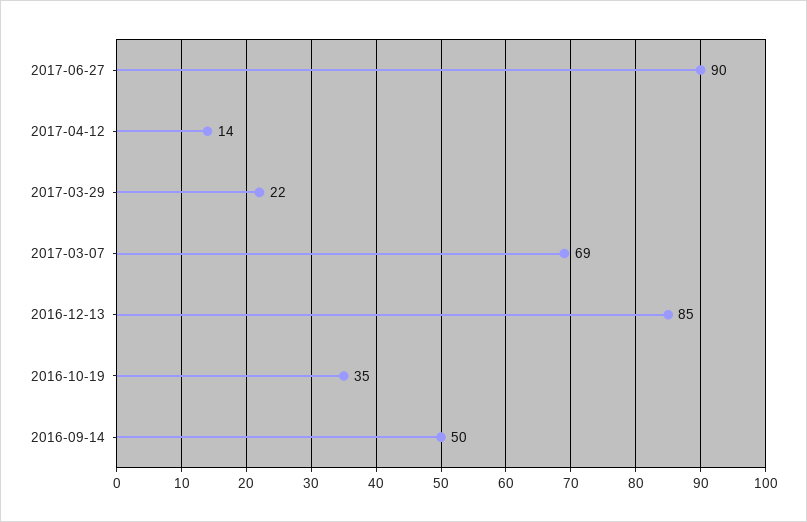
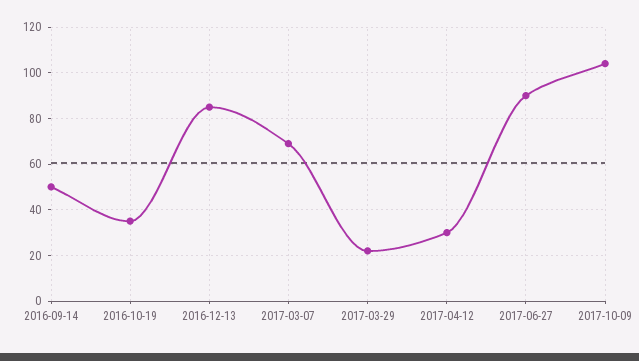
2017-04-12: 14 -> 30
2017-10-09: none -> 105

